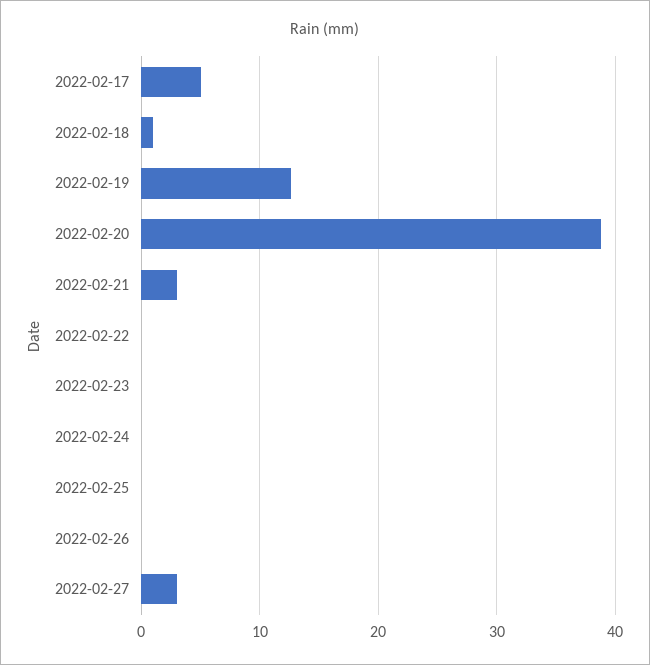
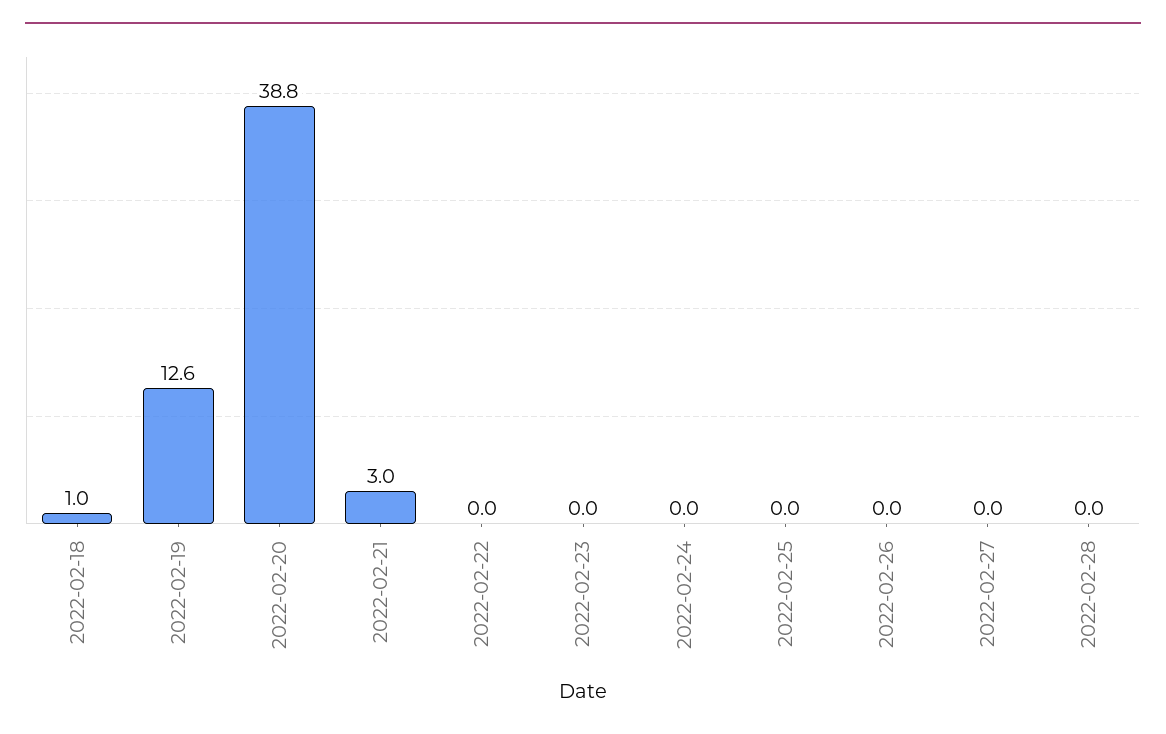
2022-02-17: 5 -> none
2022-02-27: 3 -> 0
2022-02-28: none -> 0

